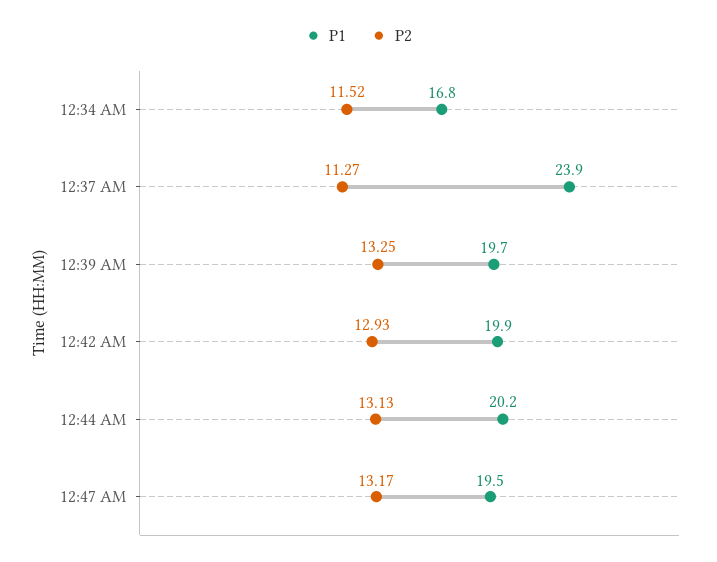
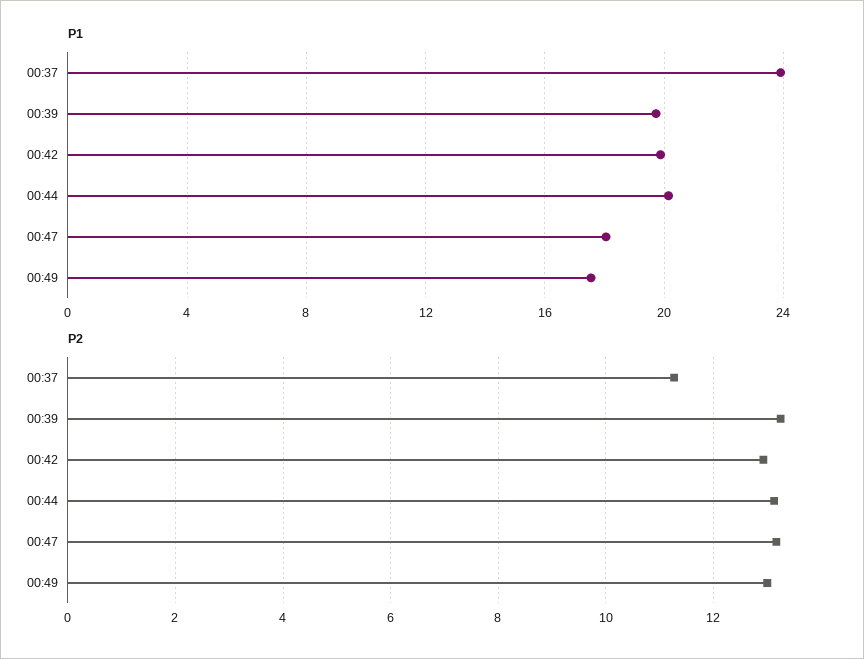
P1, 12:34 AM: 16.8 -> none
P2, 12:34 AM: 11.52 -> none
P1, 12:47 AM: 19.5 -> 18
P1, 00:49: none -> 17.5
P2, 00:49: none -> 13

